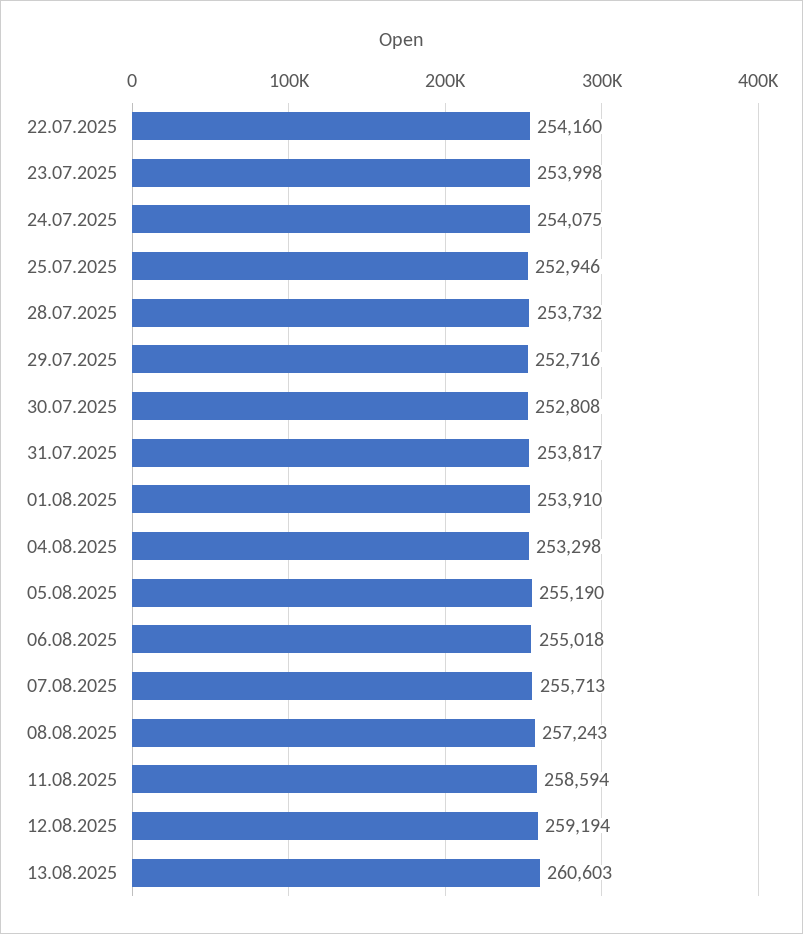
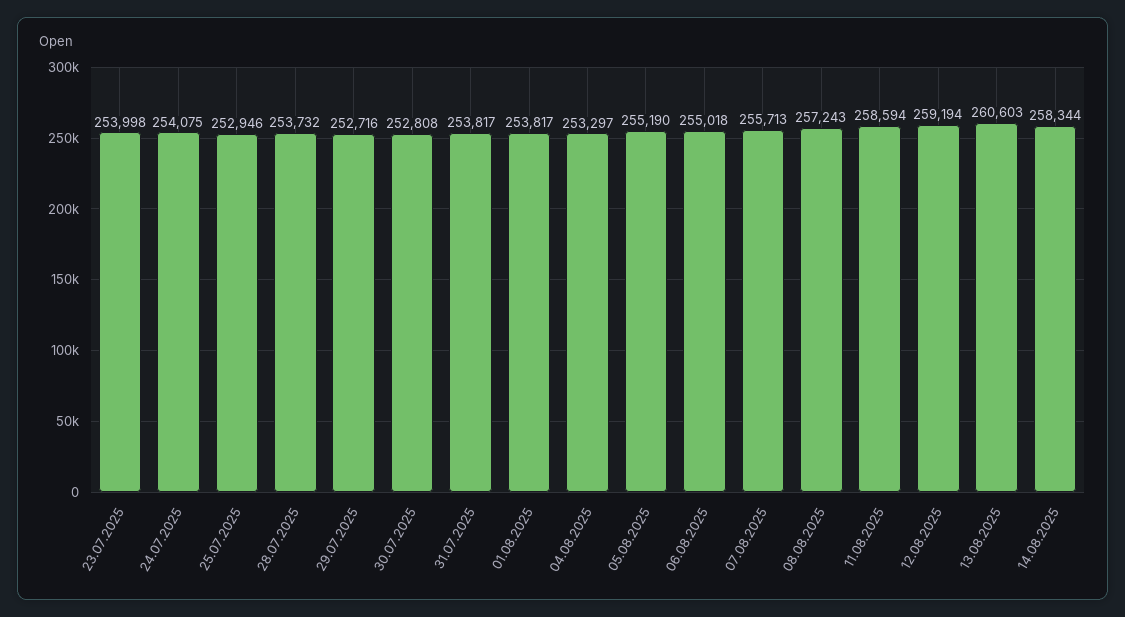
22.07.2025: 254160 -> none
01.08.2025: 253910 -> 253817
04.08.2025: 253298 -> 253297
14.08.2025: none -> 258344

